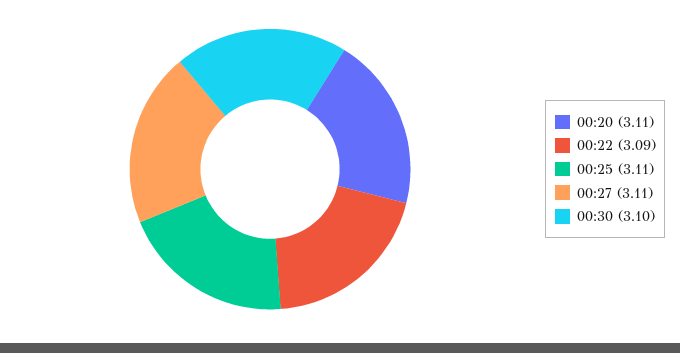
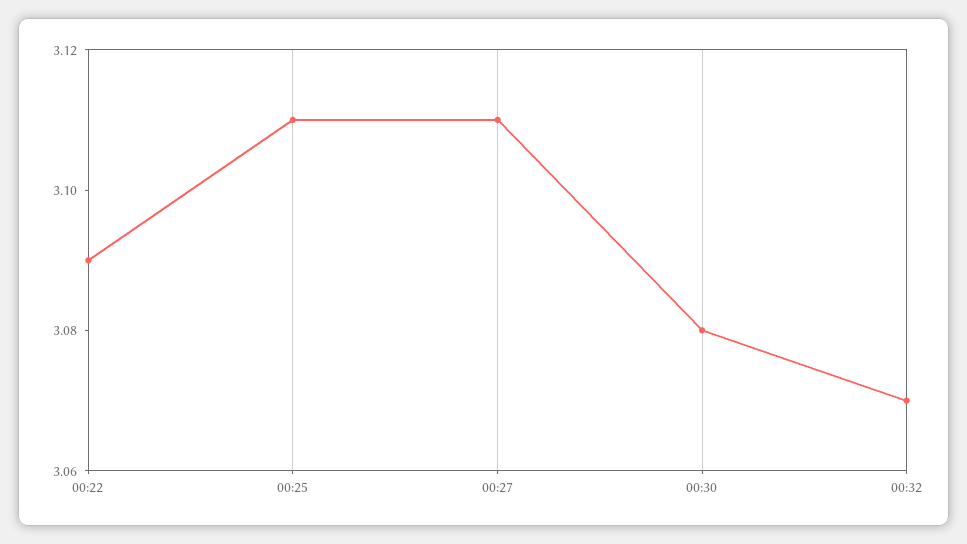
00:20: 3.11 -> none
00:30: 3.1 -> 3.08
00:32: none -> 3.07

